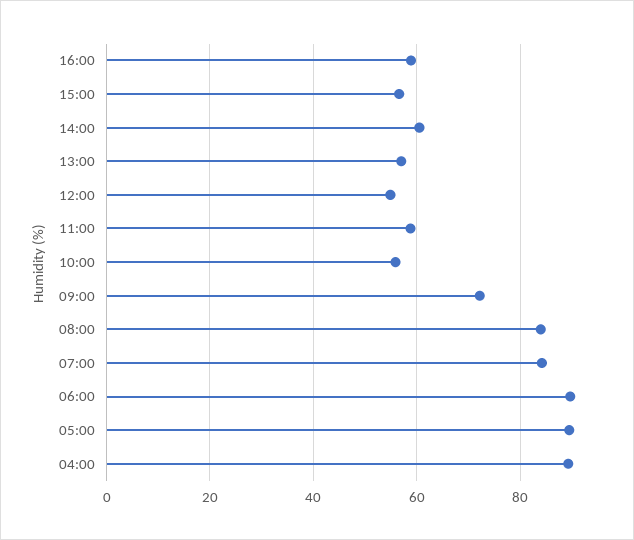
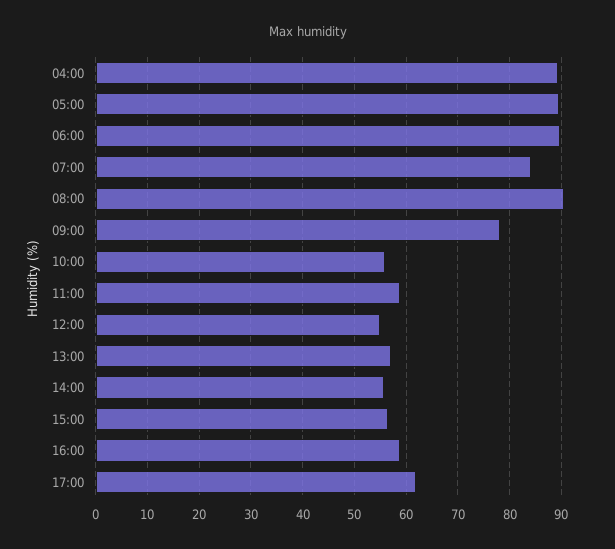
14:00: 60 -> 56
09:00: 72 -> 78
08:00: 84 -> 90
17:00: none -> 62

